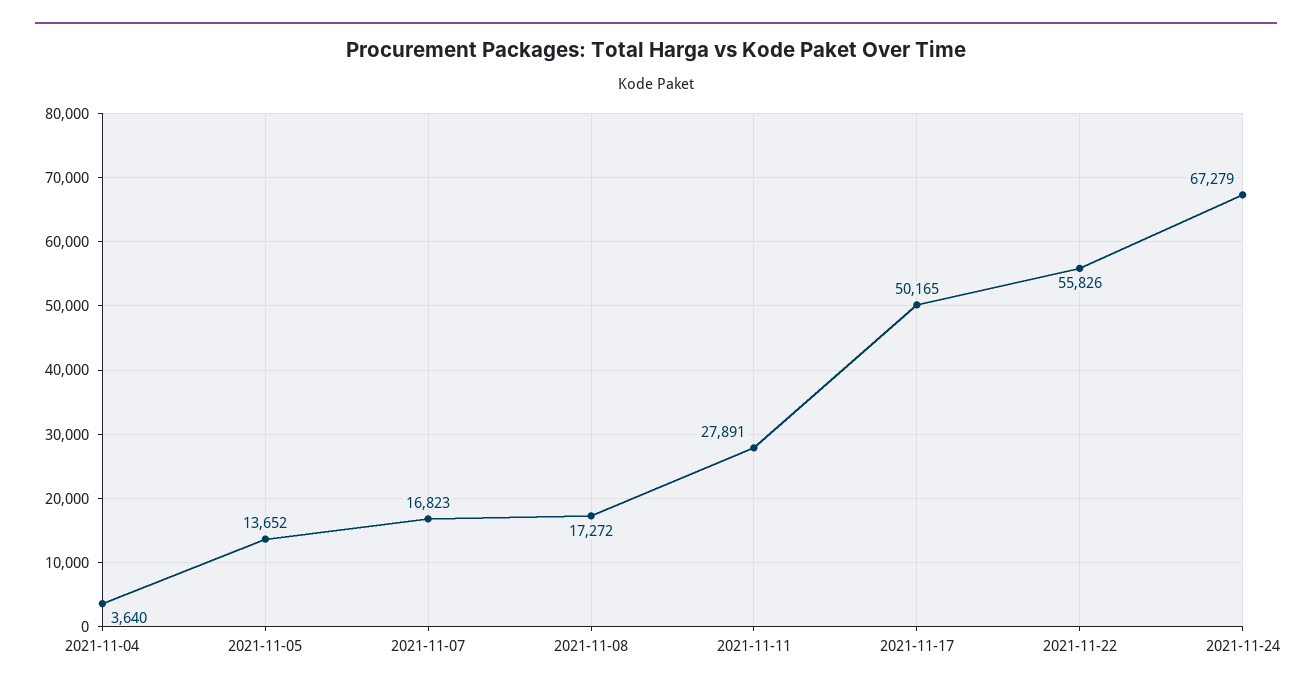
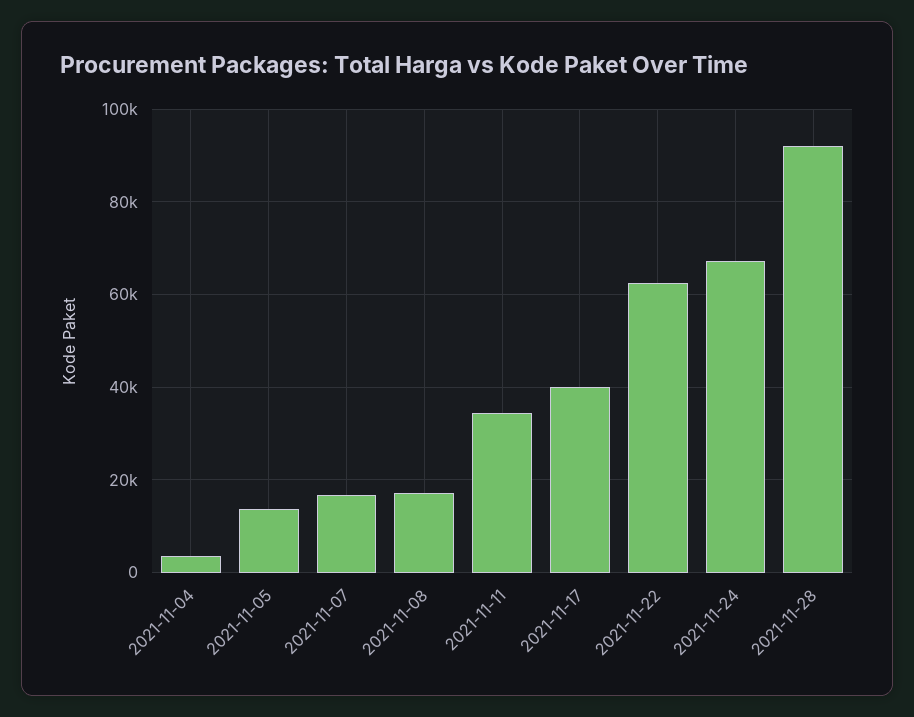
2021-11-11: 27891 -> 34000
2021-11-17: 50165 -> 40000
2021-11-22: 55826 -> 62000
2021-11-28: none -> 92000

